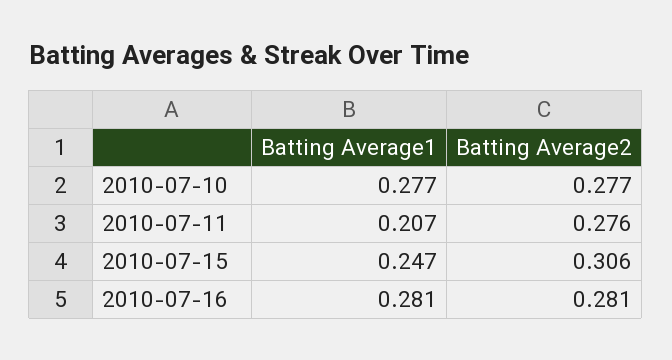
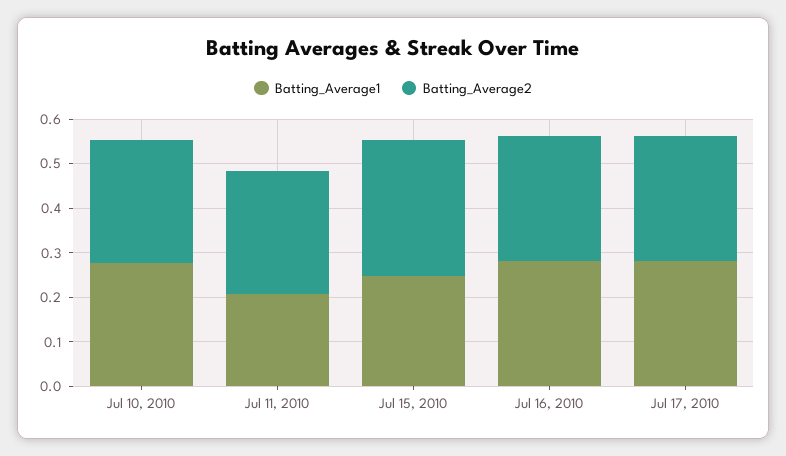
Batting Average1, Jul 17, 2010: none -> 0.28
Batting Average2, Jul 17, 2010: none -> 0.28

